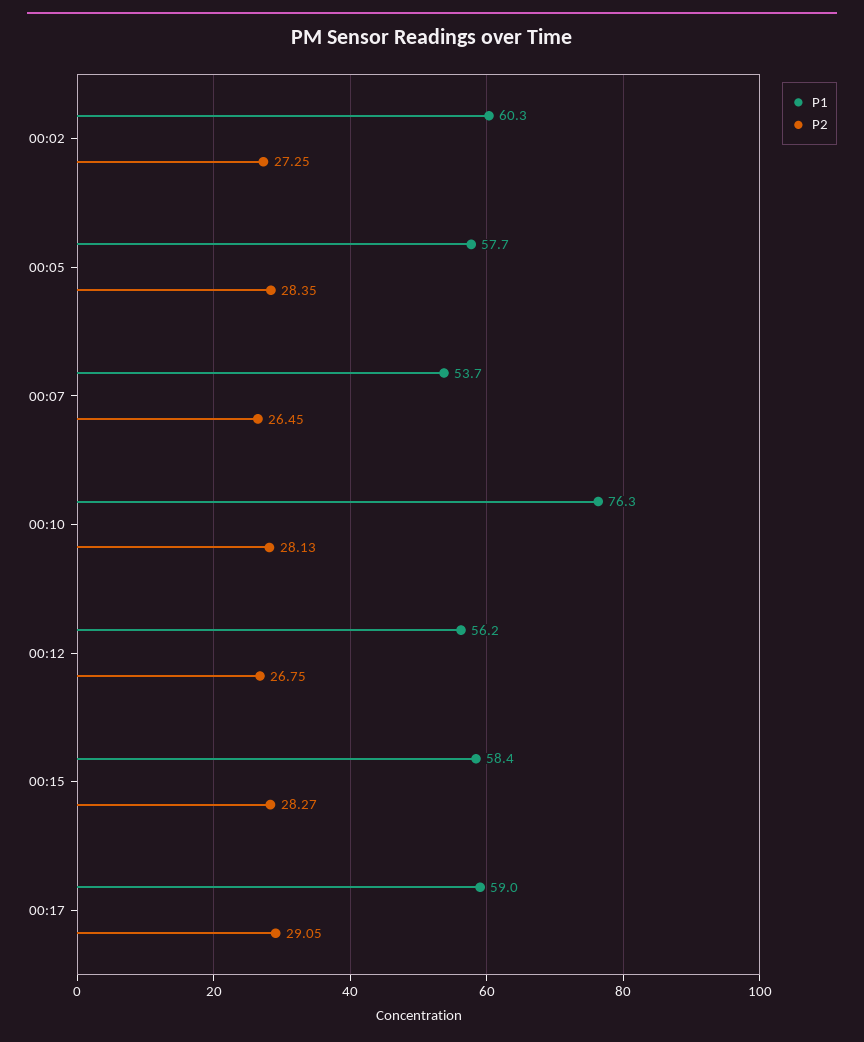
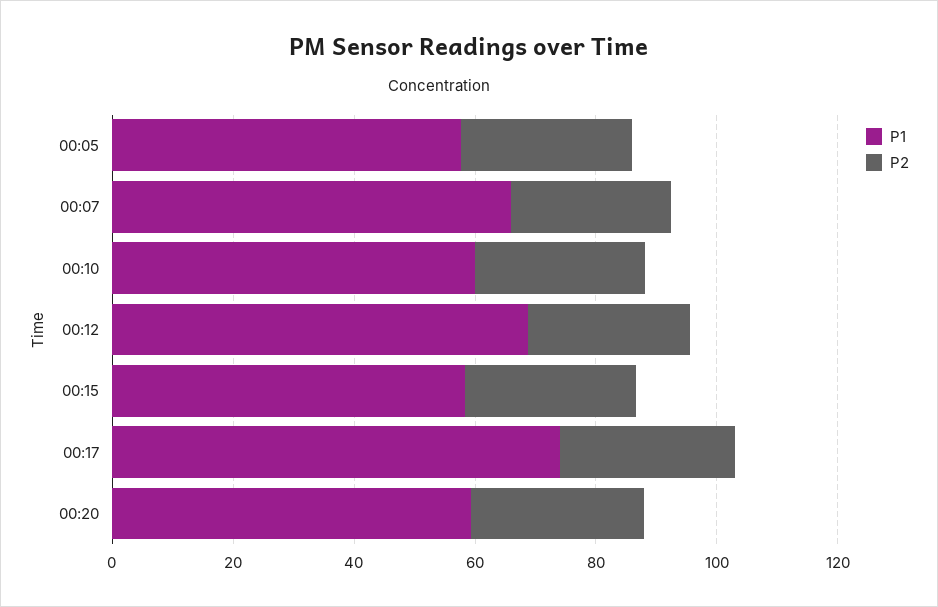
P1, 00:02: 60.3 -> none
P2, 00:02: 27.25 -> none
P1, 00:07: 53.7 -> 65
P1, 00:10: 76.3 -> 60
P1, 00:12: 56.2 -> 70
P1, 00:17: 59 -> 75
P1, 00:20: none -> 60
P2, 00:20: none -> 30

